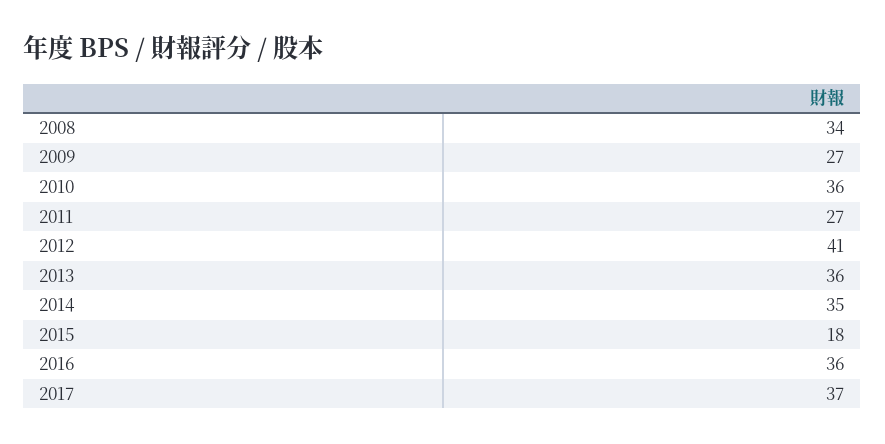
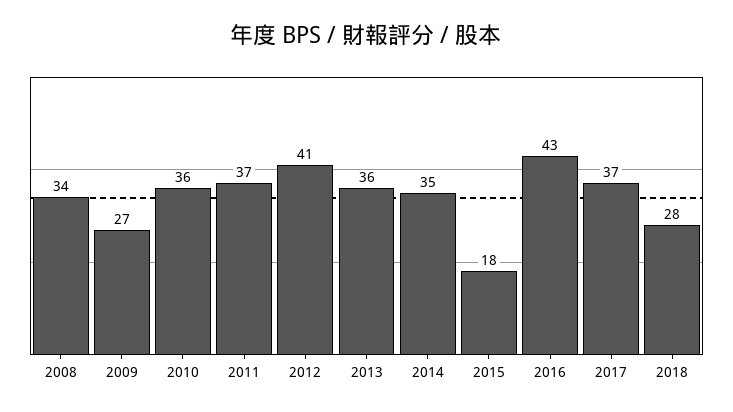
2011: 27 -> 37
2016: 36 -> 43
2018: none -> 28

